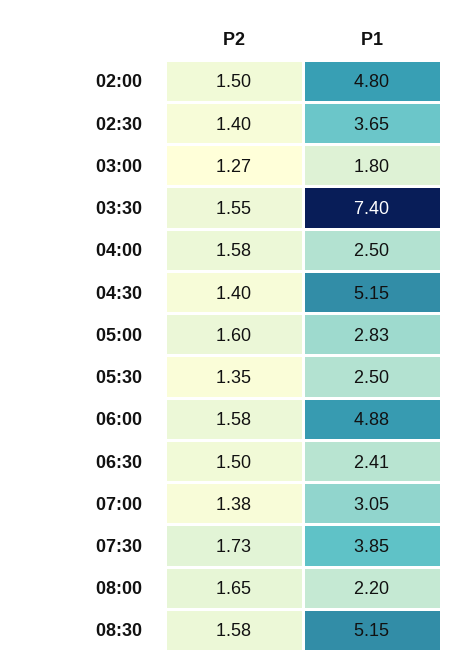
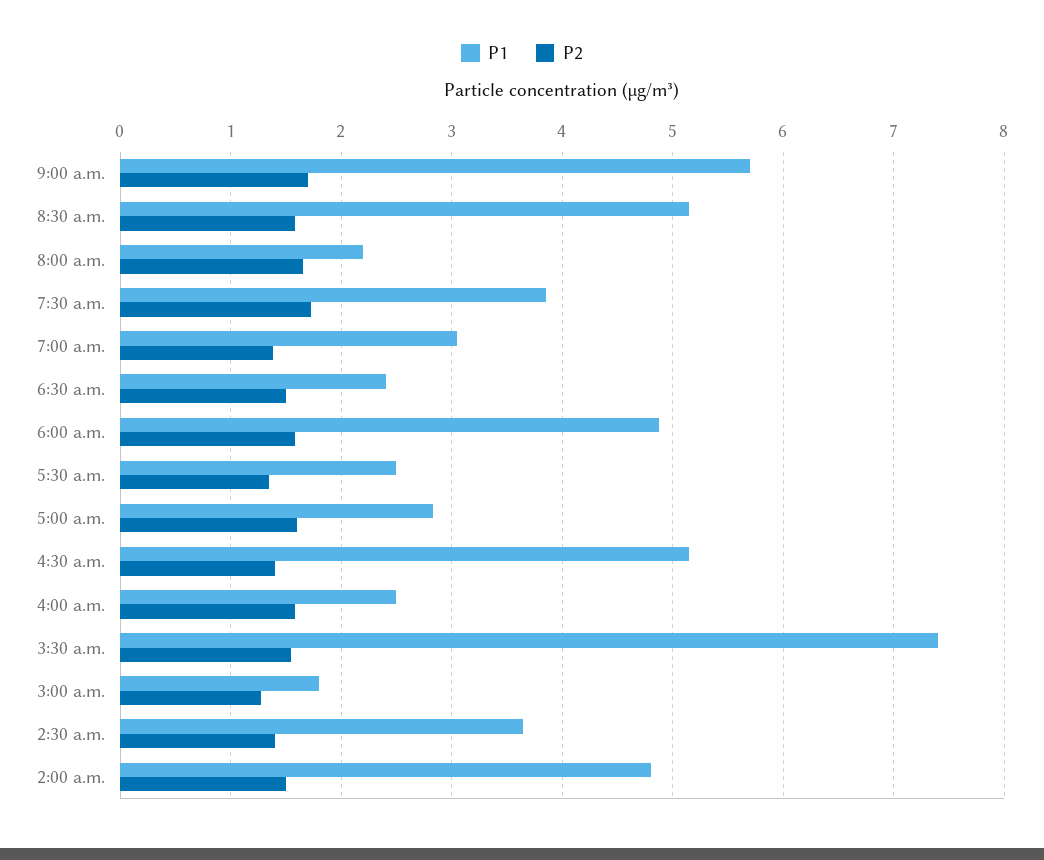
P1, 9:00 a.m.: none -> 5.7
P2, 9:00 a.m.: none -> 1.7

